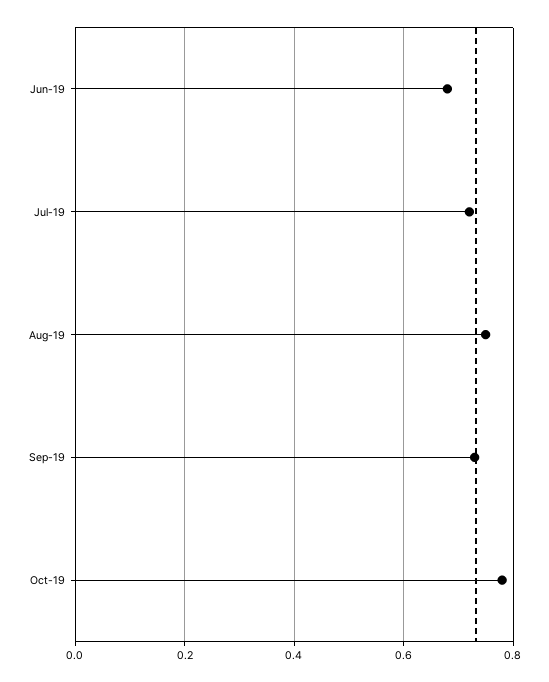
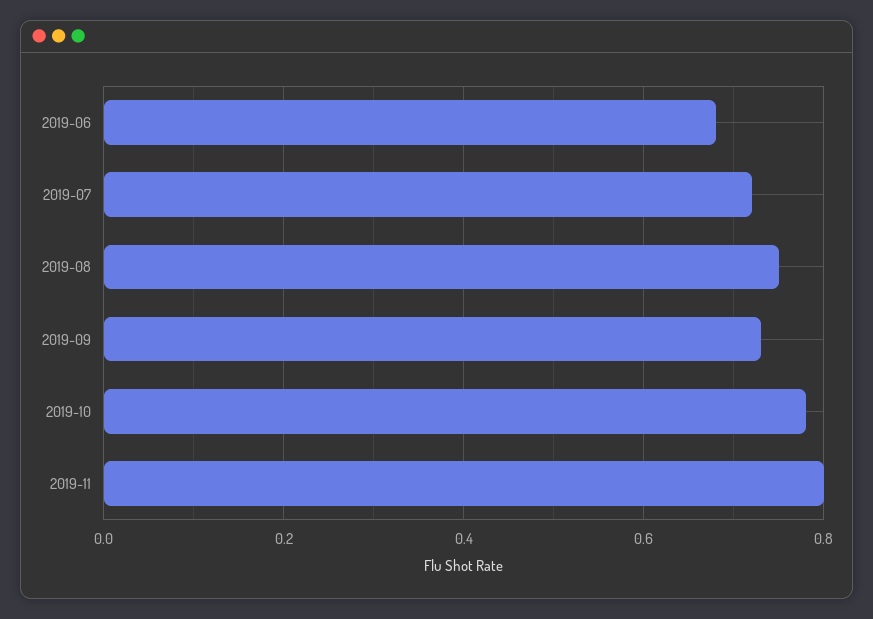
2019-11: none -> 0.8

